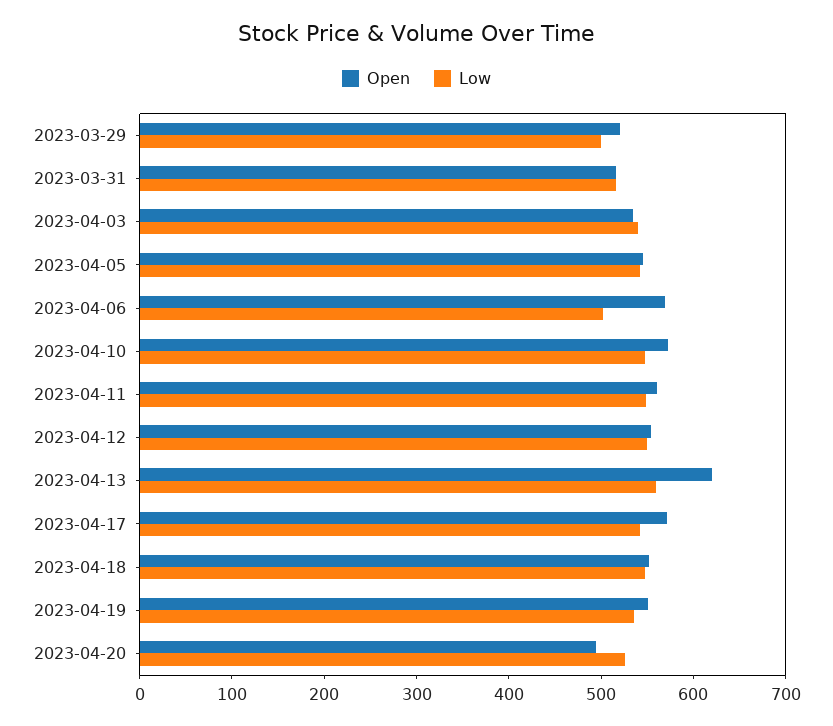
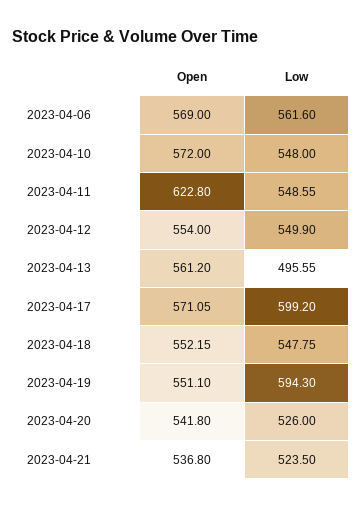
Open, 2023-03-29: 520 -> none
Low, 2023-03-29: 500 -> none
Open, 2023-03-31: 520 -> none
Low, 2023-03-31: 520 -> none
Open, 2023-04-03: 540 -> none
Low, 2023-04-03: 540 -> none
Open, 2023-04-05: 540 -> none
Low, 2023-04-05: 540 -> none
Low, 2023-04-06: 500 -> 561.6
Open, 2023-04-11: 560 -> 622.8
Open, 2023-04-13: 620 -> 561.2
Low, 2023-04-13: 560 -> 495.55
Low, 2023-04-17: 540 -> 599.2
Low, 2023-04-19: 540 -> 594.3
Open, 2023-04-20: 500 -> 541.8
Open, 2023-04-21: none -> 536.8
Low, 2023-04-21: none -> 523.5

